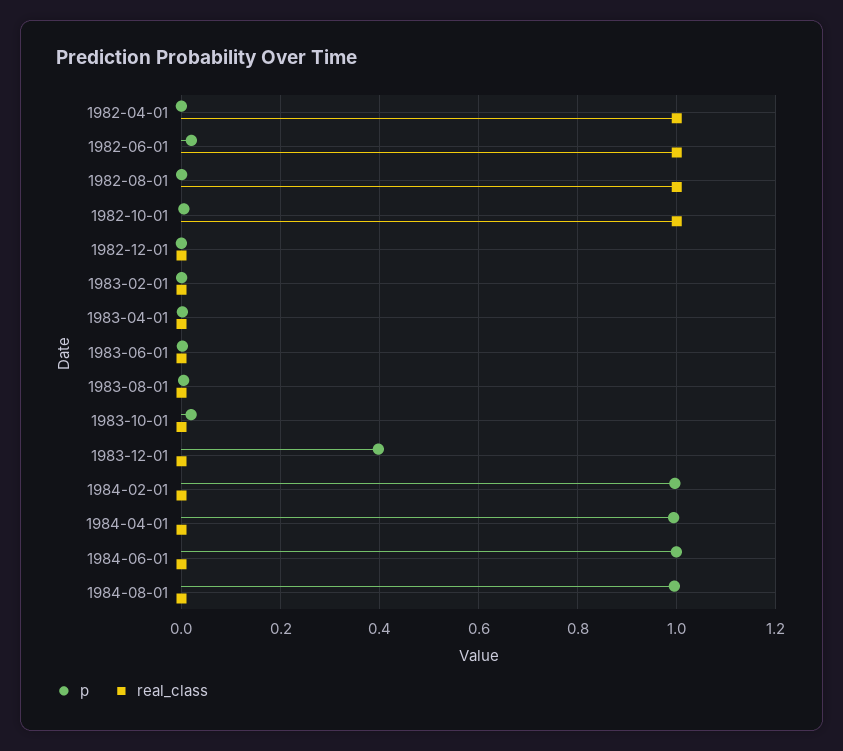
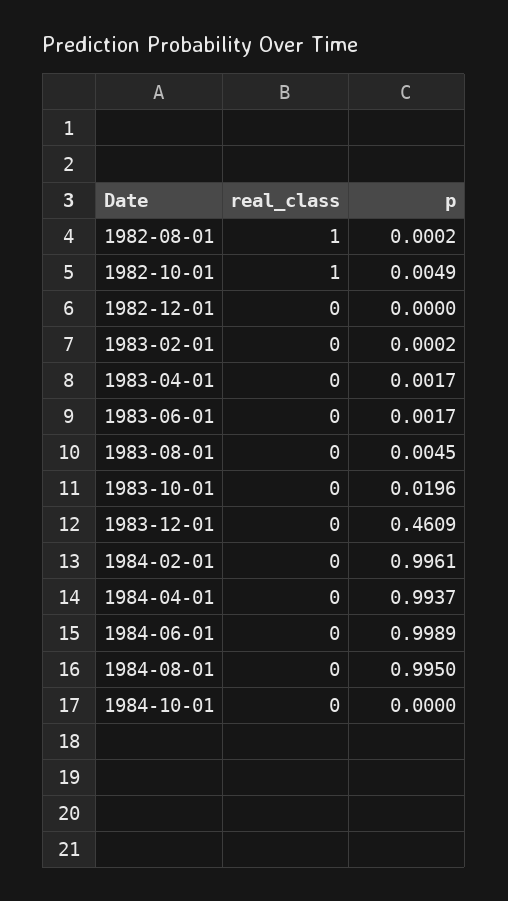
p, 1982-04-01: 0 -> none
real_class, 1982-04-01: 1 -> none
p, 1982-06-01: 0.02 -> none
real_class, 1982-06-01: 1 -> none
p, 1983-12-01: 0.4 -> 0.4609
real_class, 1984-10-01: none -> 0
p, 1984-10-01: none -> 0

